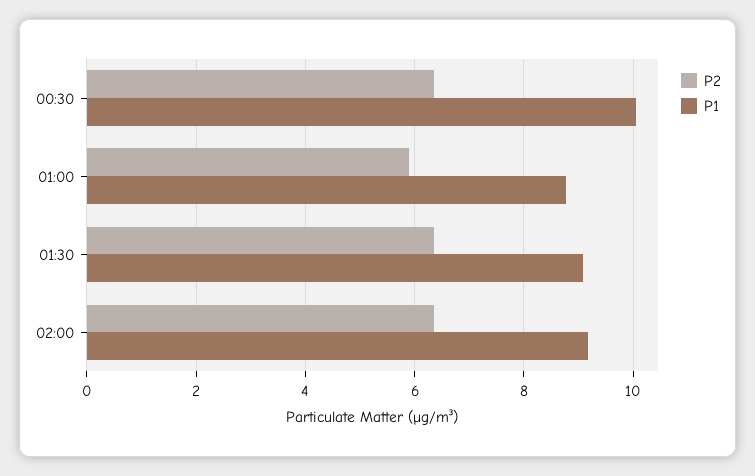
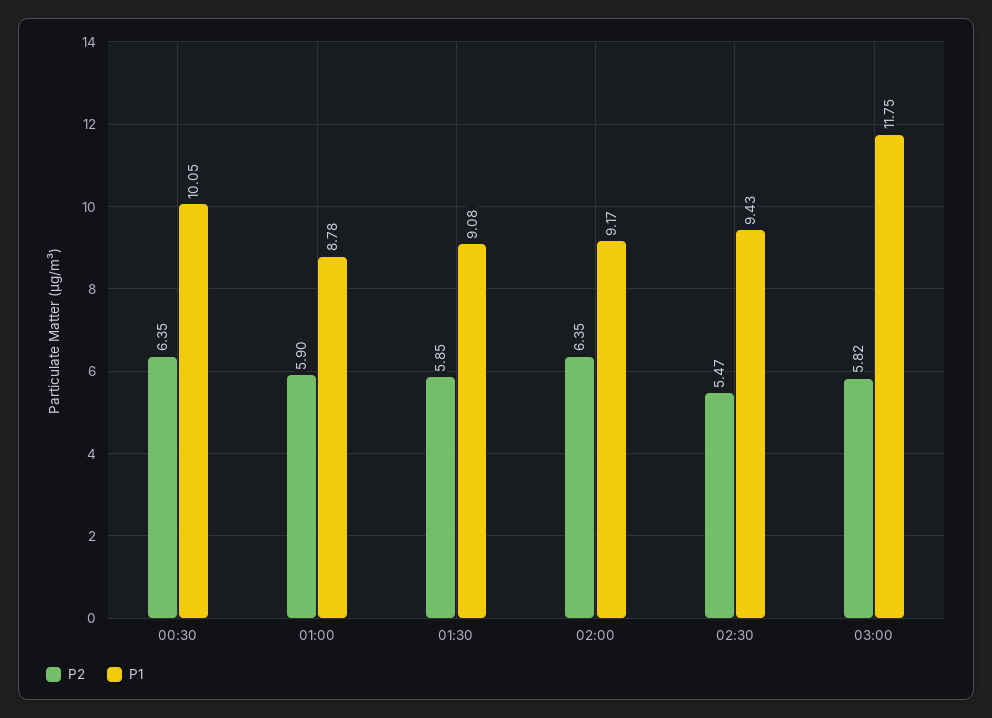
P2, 01:30: 6.4 -> 5.85
P2, 02:30: none -> 5.47
P1, 02:30: none -> 9.43
P2, 03:00: none -> 5.82
P1, 03:00: none -> 11.75

